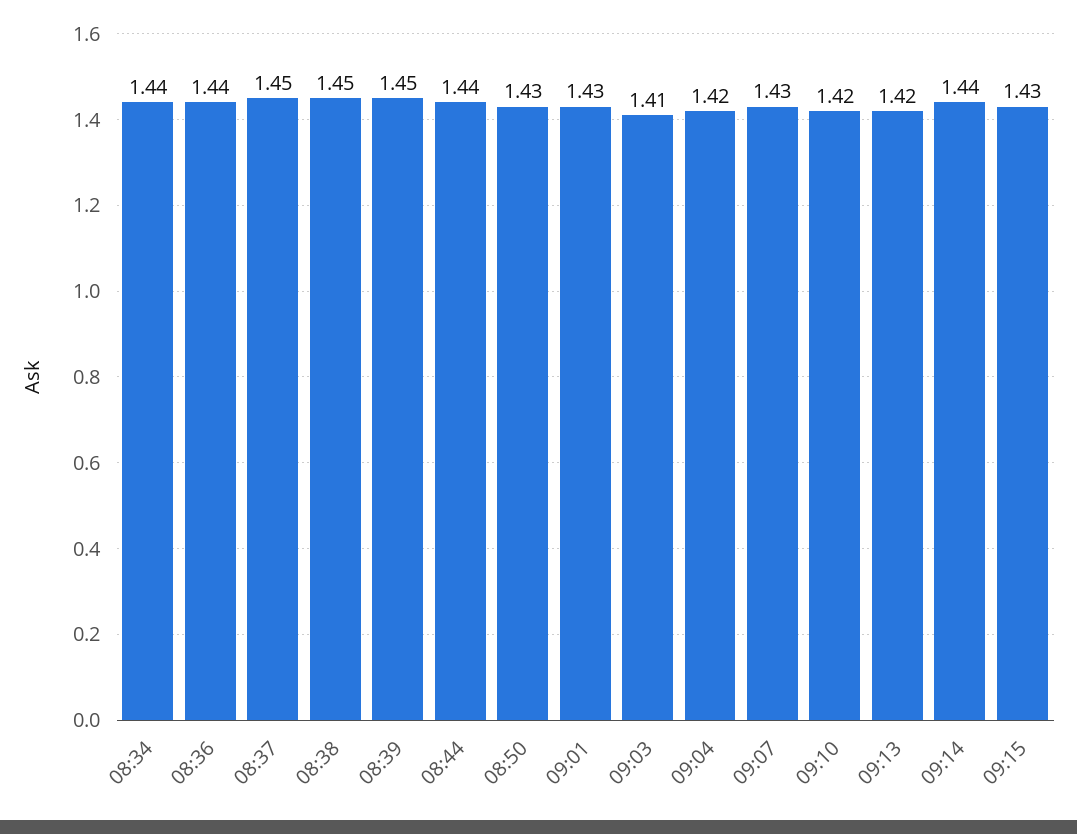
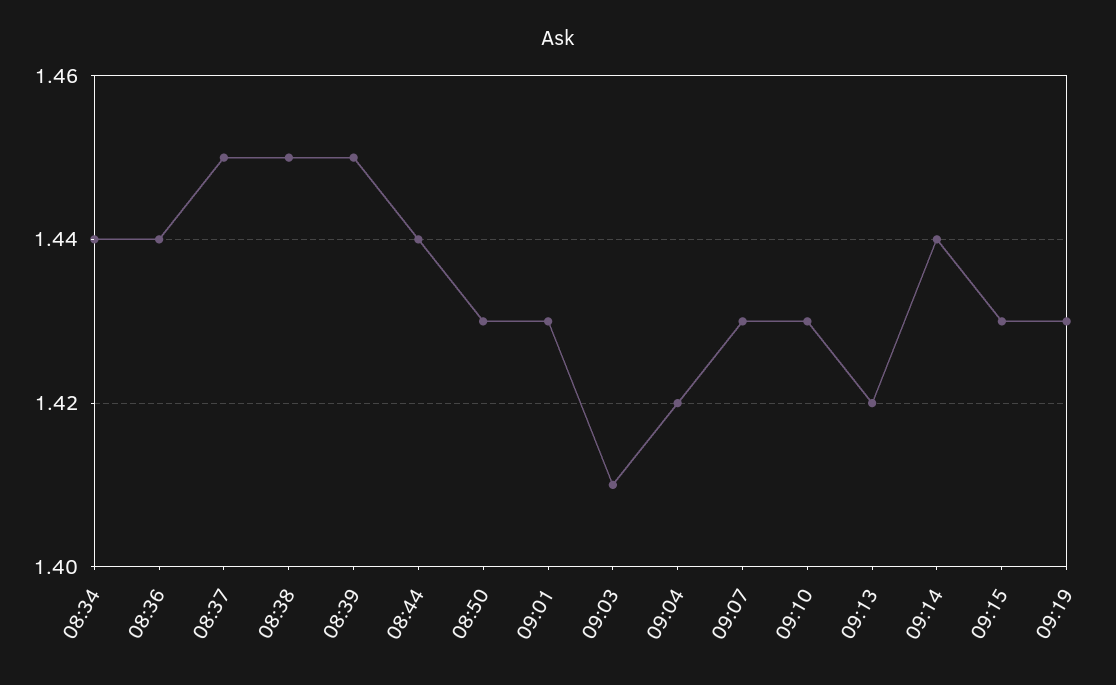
09:10: 1.42 -> 1.43
09:19: none -> 1.43

